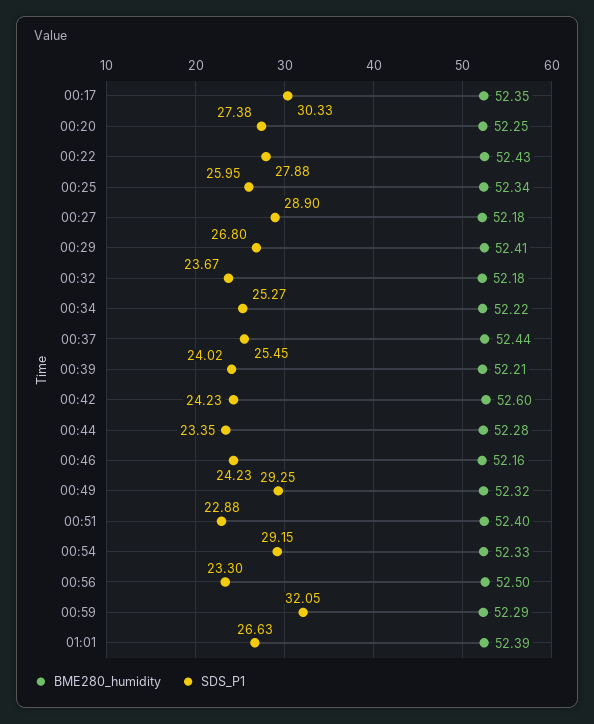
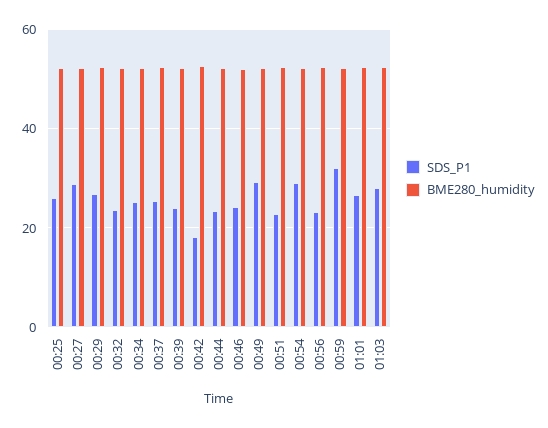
BME280_humidity, 00:17: 52.35 -> none
SDS_P1, 00:17: 30.33 -> none
BME280_humidity, 00:20: 52.25 -> none
SDS_P1, 00:20: 27.38 -> none
BME280_humidity, 00:22: 52.43 -> none
SDS_P1, 00:22: 27.88 -> none
SDS_P1, 00:42: 24.23 -> 18
SDS_P1, 01:03: none -> 28
BME280_humidity, 01:03: none -> 52

